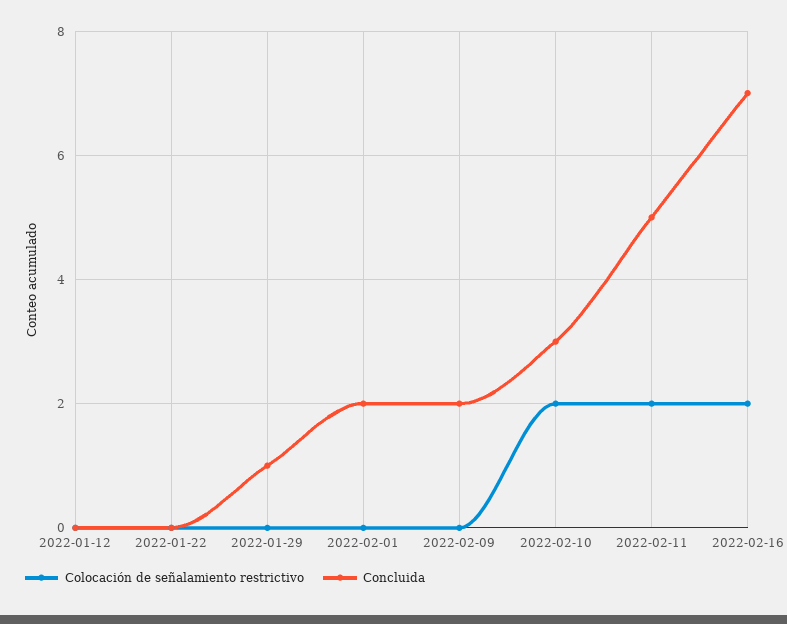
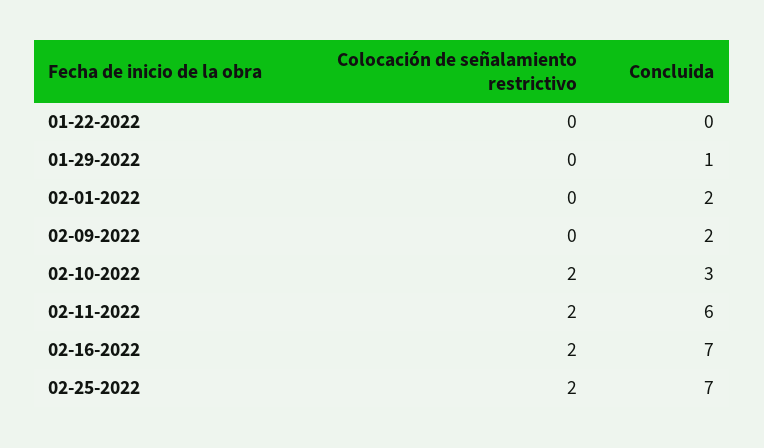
Colocación de señalamiento restrictivo, 2022-01-12: 0 -> none
Concluida, 2022-01-12: 0 -> none
Concluida, 2022-02-11: 5 -> 6
Colocación de señalamiento restrictivo, 02-25-2022: none -> 2
Concluida, 02-25-2022: none -> 7

